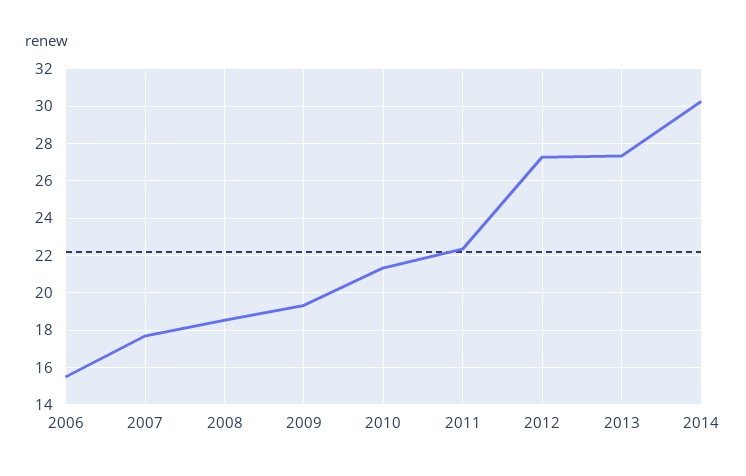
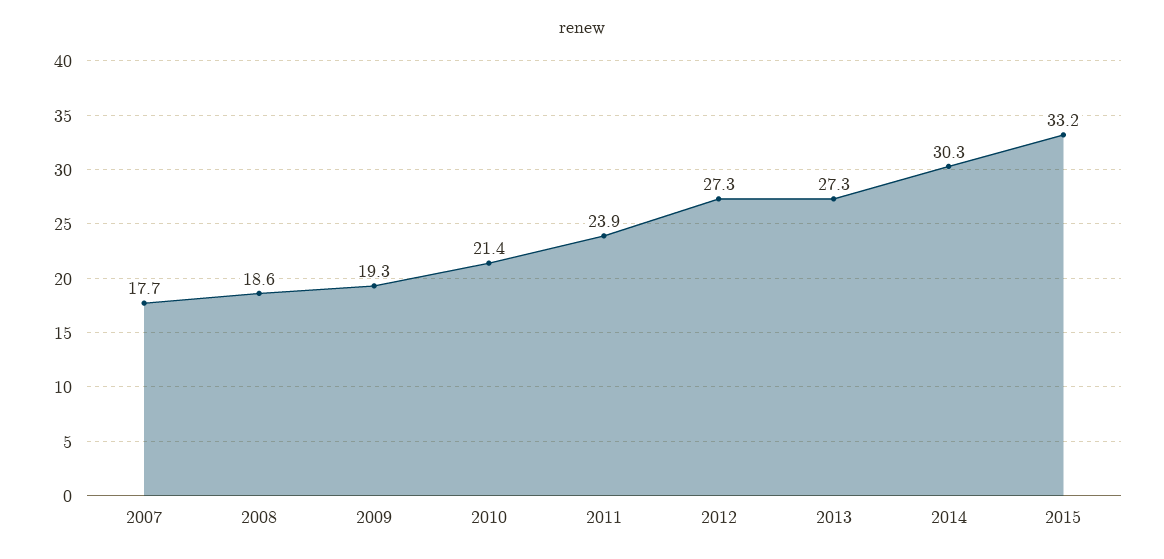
2006: 15.5 -> none
2011: 22.5 -> 23.9
2015: none -> 33.2

